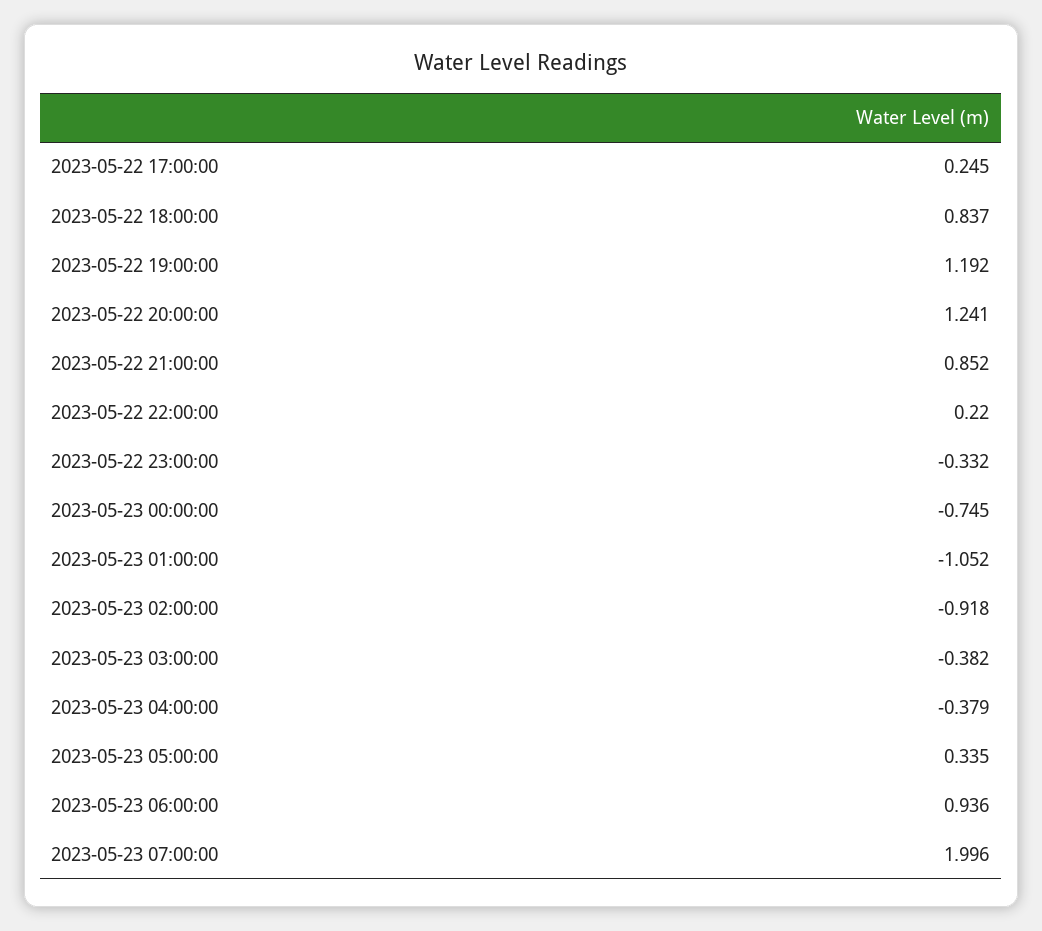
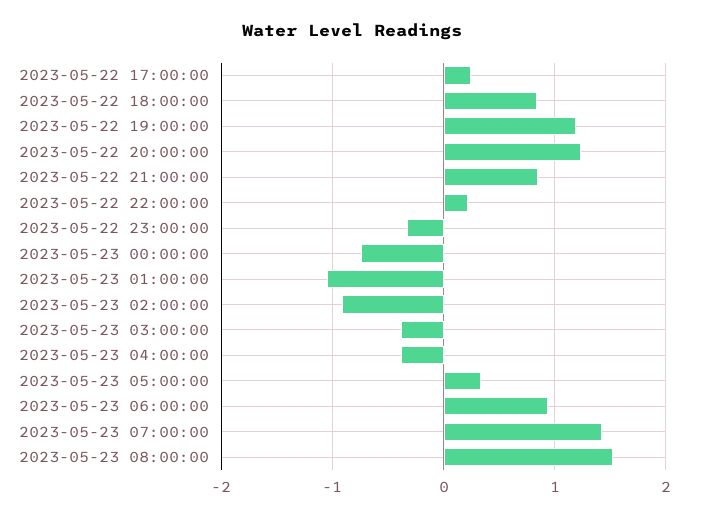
2023-05-23 07:00:00: 1.996 -> 1.4
2023-05-23 08:00:00: none -> 1.5

